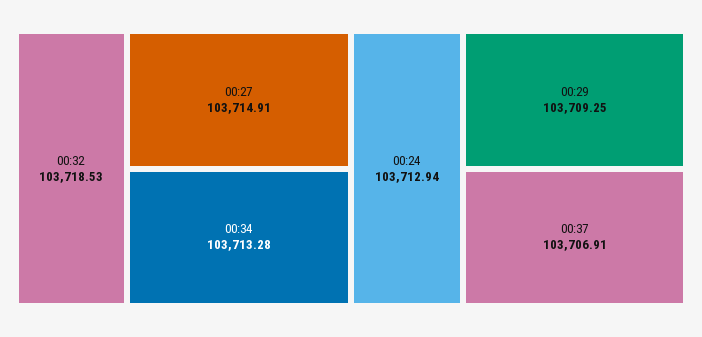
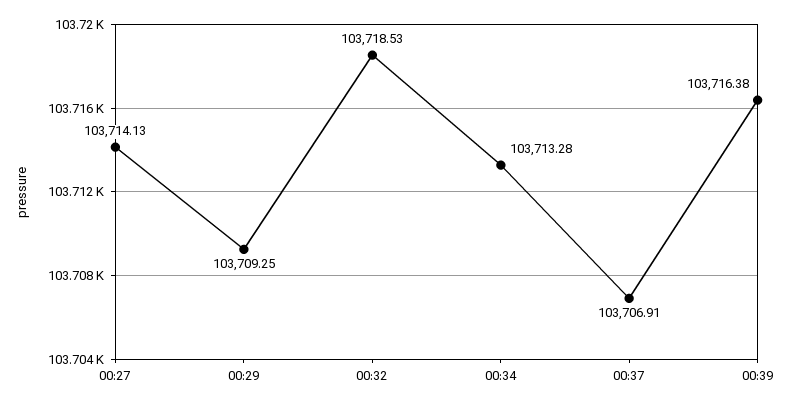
00:27: 103714.91 -> 103714.13
00:24: 103712.94 -> none
00:39: none -> 103716.38

